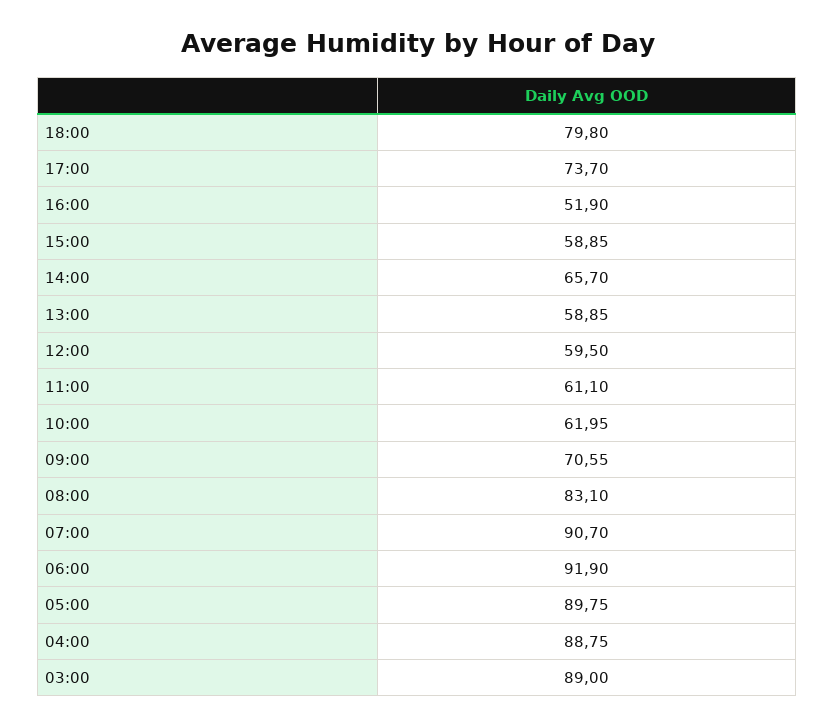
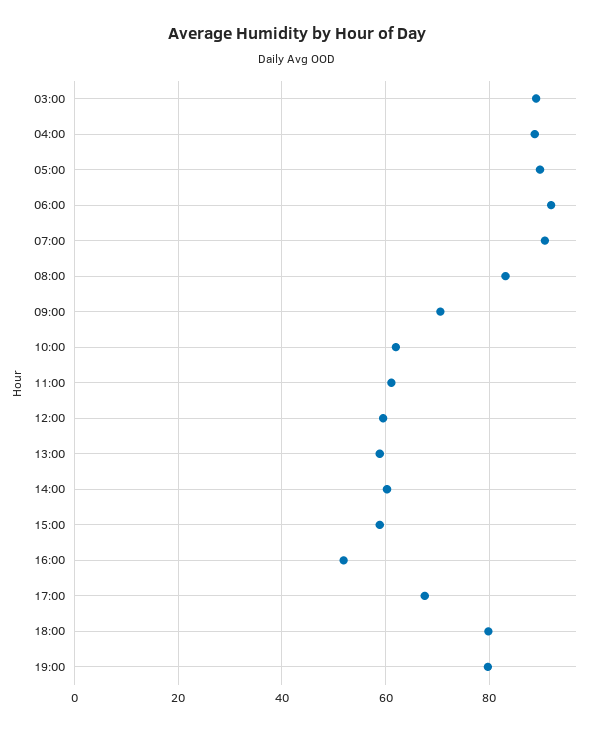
17:00: 73.7 -> 68
14:00: 65.7 -> 60
19:00: none -> 80

